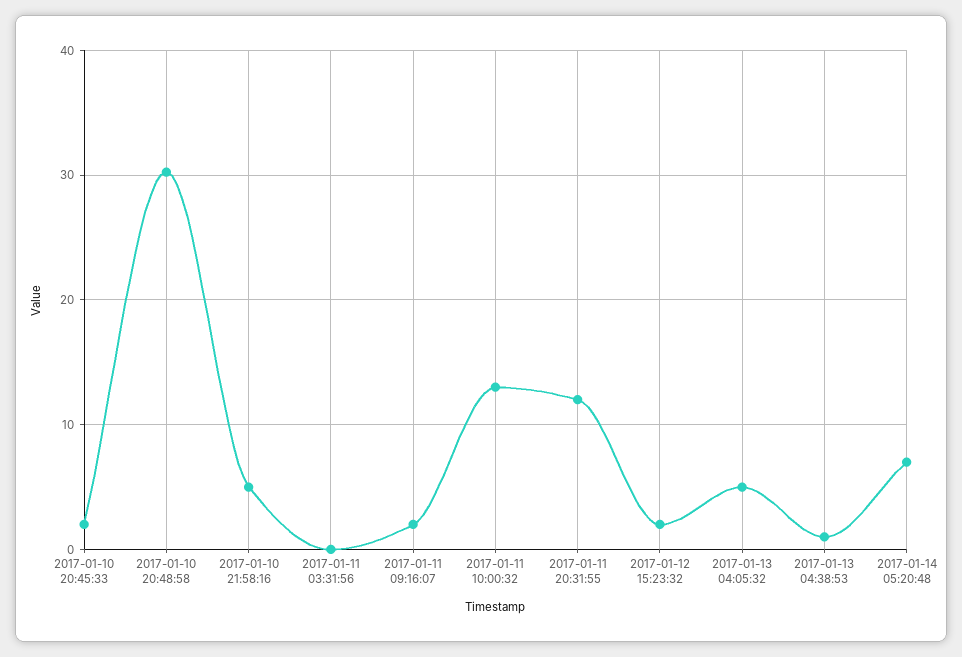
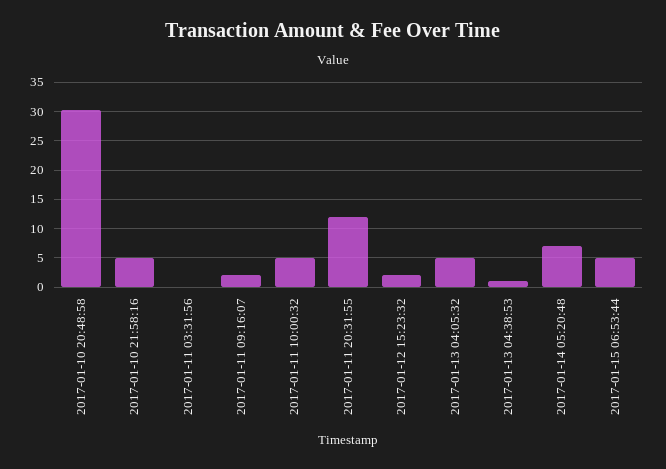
2017-01-10 20:45:33: 2 -> none
2017-01-11 10:00:32: 13 -> 5
2017-01-15 06:53:44: none -> 5

